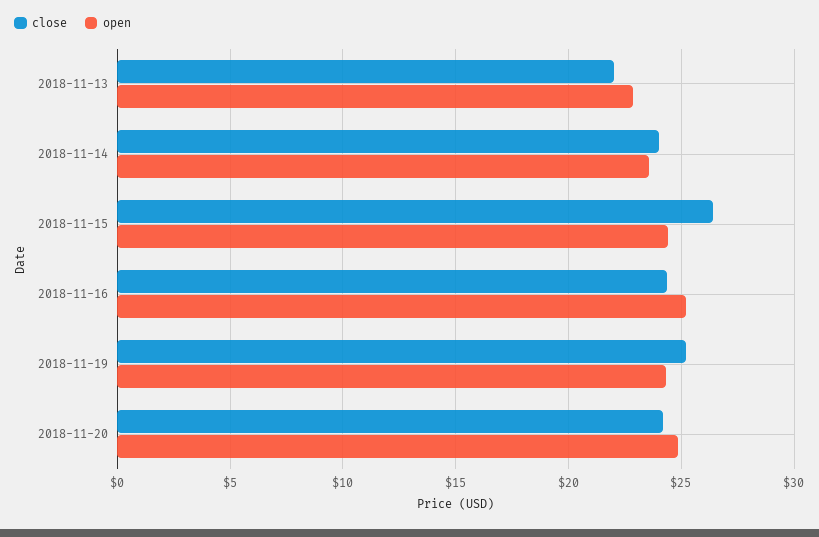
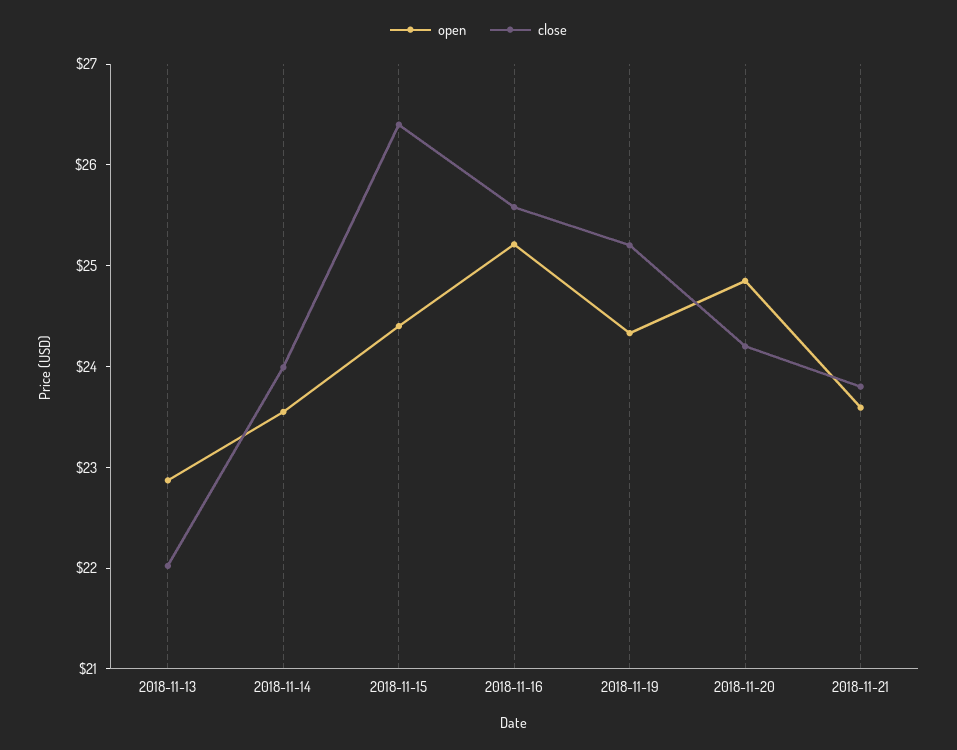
close, 2018-11-16: 24.5 -> 25.6
open, 2018-11-21: none -> 23.6
close, 2018-11-21: none -> 23.8

